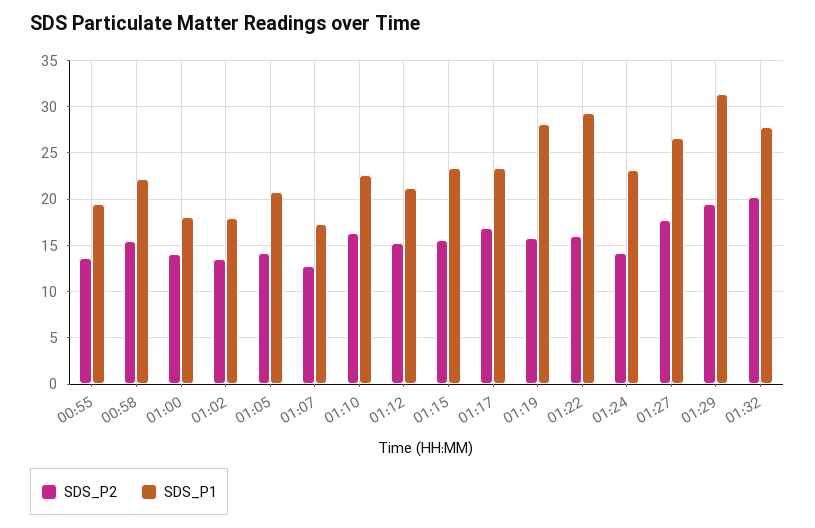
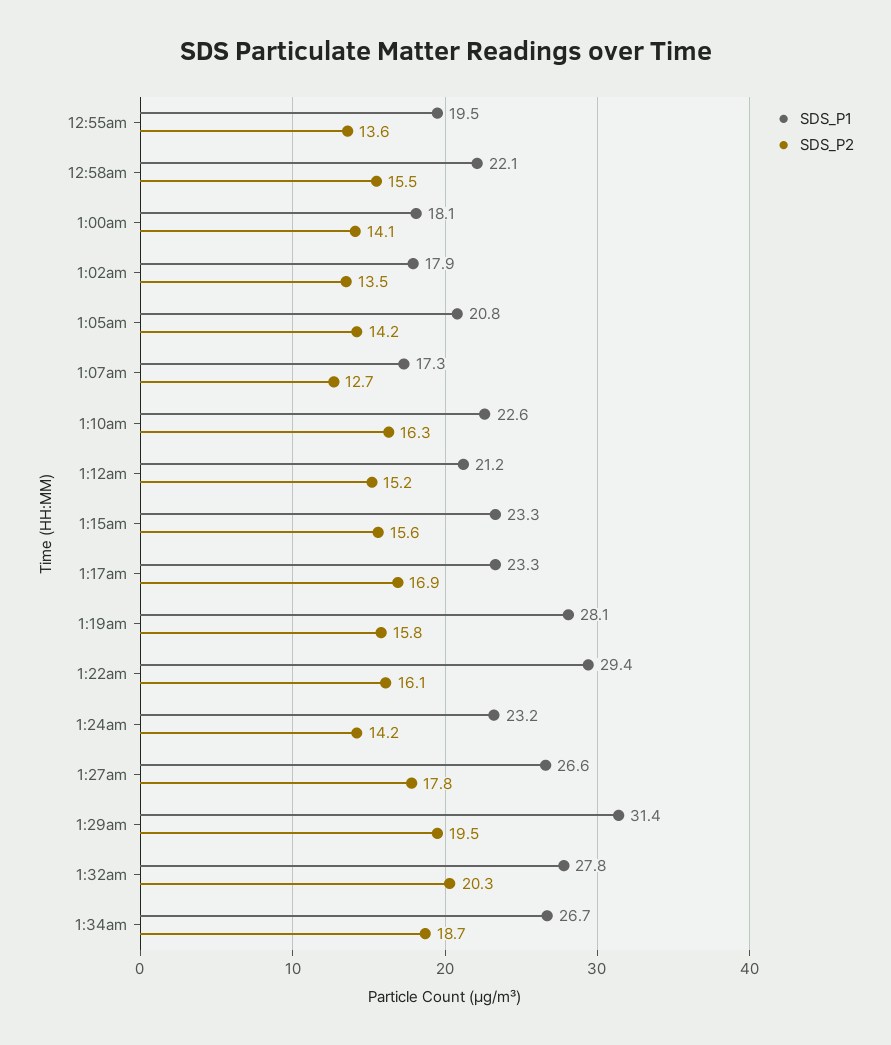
SDS_P1, 1:34am: none -> 26.7
SDS_P2, 1:34am: none -> 18.7

